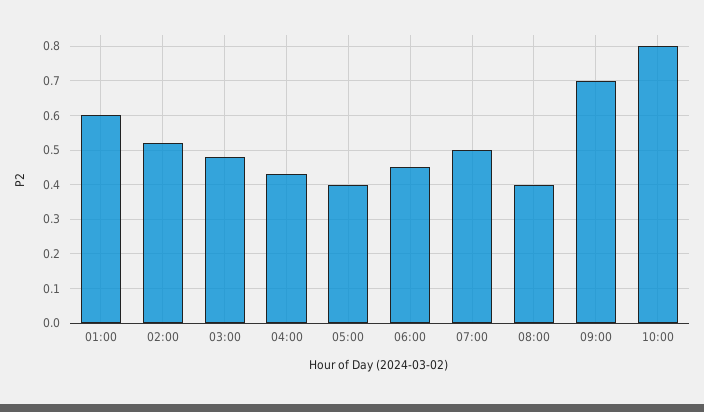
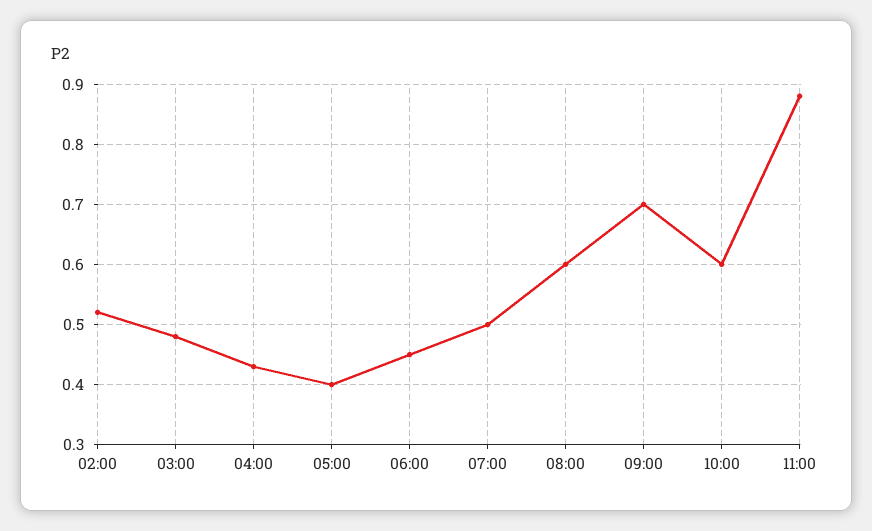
01:00: 0.6 -> none
08:00: 0.4 -> 0.6
10:00: 0.8 -> 0.6
11:00: none -> 0.88

